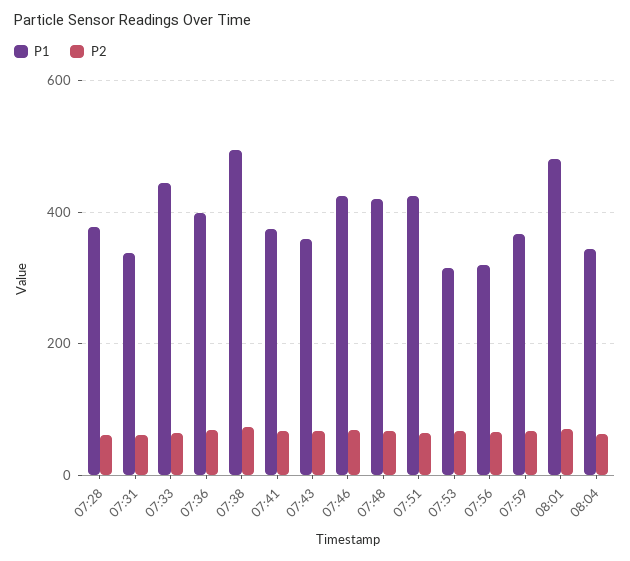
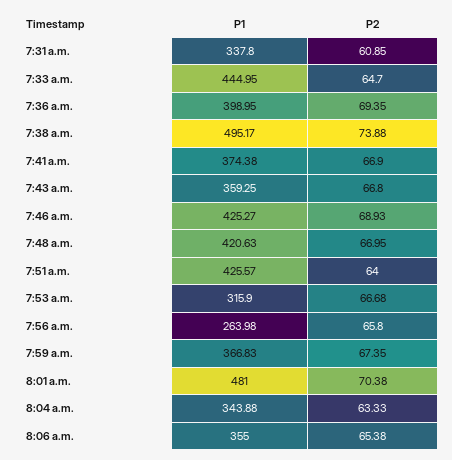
P1, 07:28: 380 -> none
P2, 07:28: 60 -> none
P1, 07:56: 320 -> 263.98
P1, 8:06 a.m.: none -> 355
P2, 8:06 a.m.: none -> 65.38

